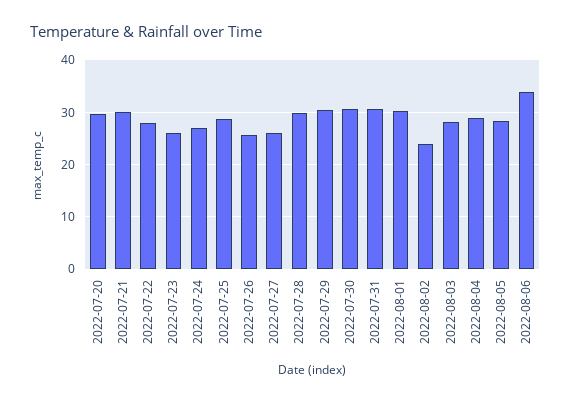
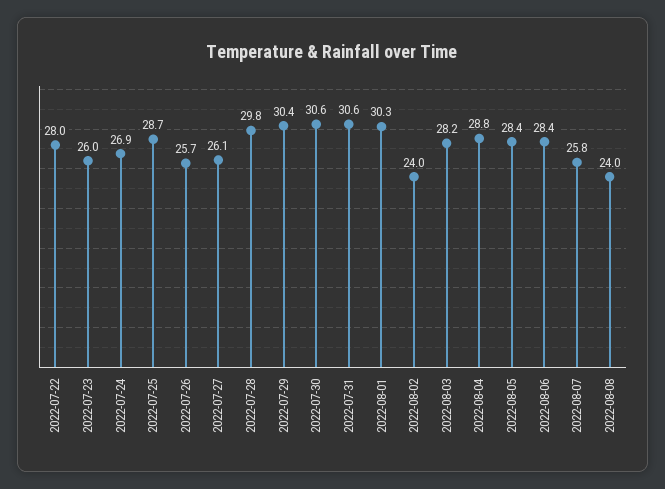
2022-07-20: 30 -> none
2022-07-21: 30 -> none
2022-08-06: 34 -> 28.4
2022-08-07: none -> 25.8
2022-08-08: none -> 24

